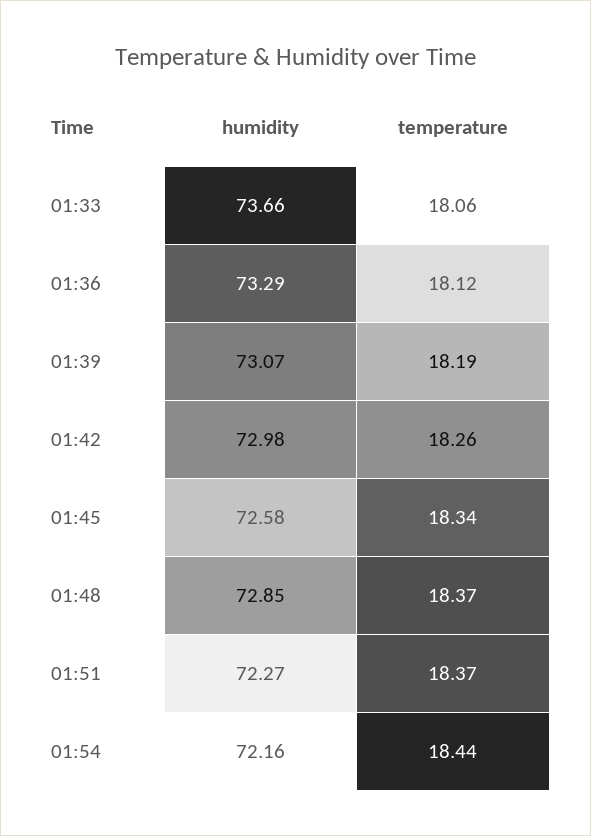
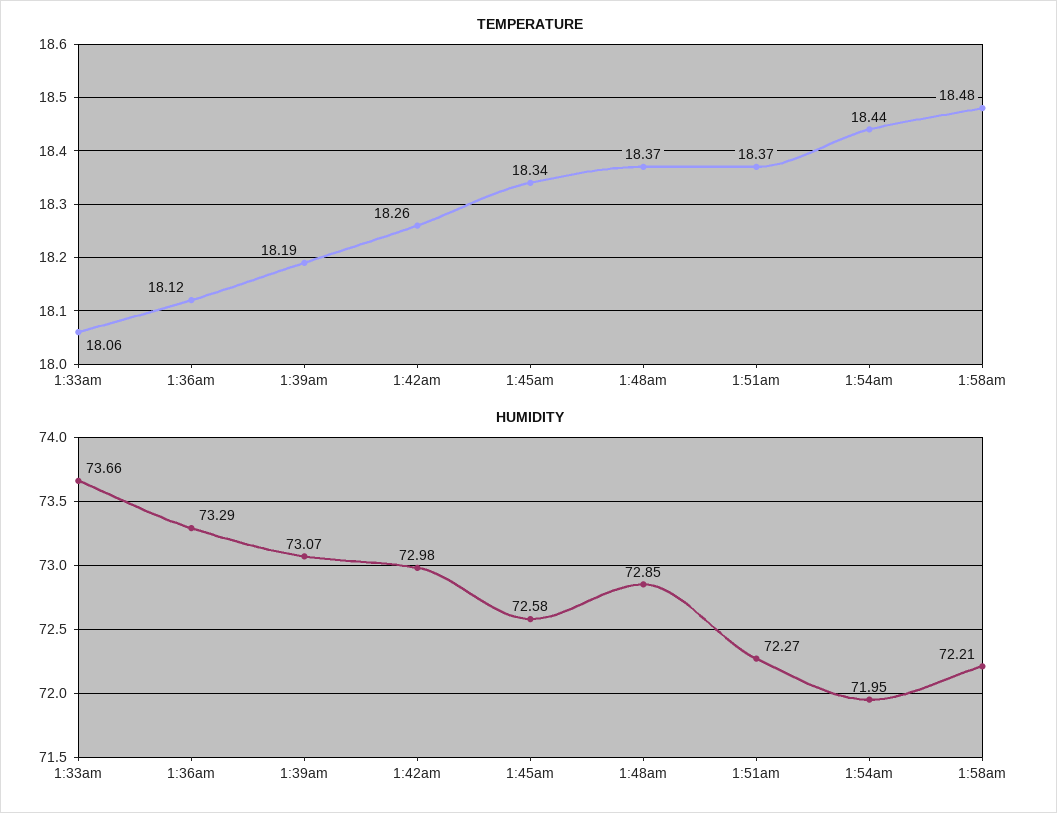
humidity, 01:54: 72.16 -> 71.95
temperature, 1:58am: none -> 18.48
humidity, 1:58am: none -> 72.21

